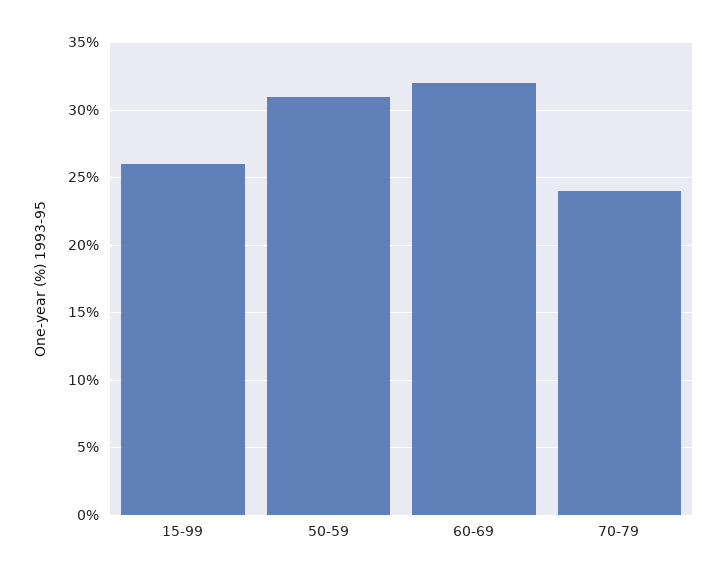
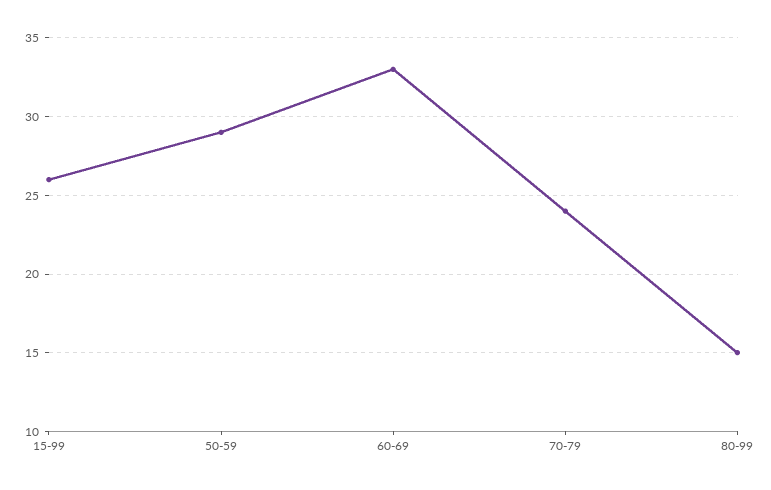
50-59: 31 -> 29
60-69: 32 -> 33
80-99: none -> 15

